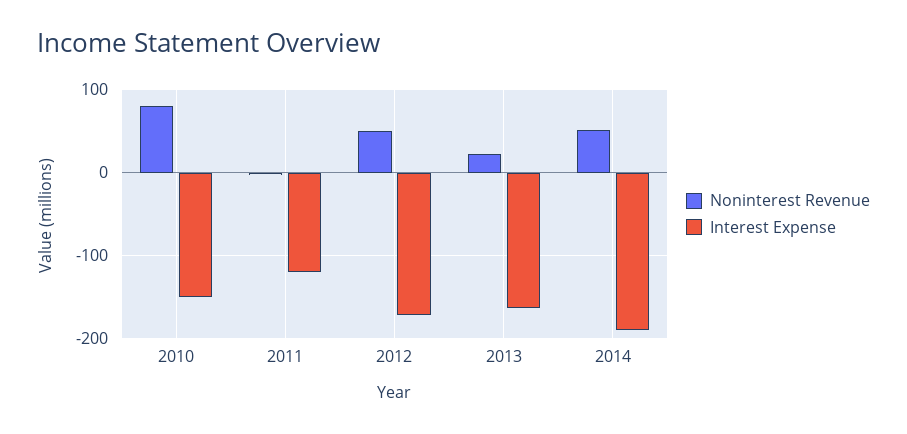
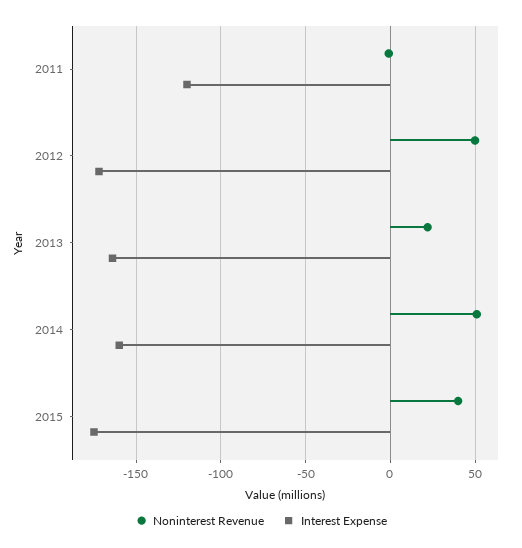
Noninterest Revenue, 2010: 80 -> none
Interest Expense, 2010: -150 -> none
Interest Expense, 2014: -190 -> -160
Noninterest Revenue, 2015: none -> 40
Interest Expense, 2015: none -> -175

